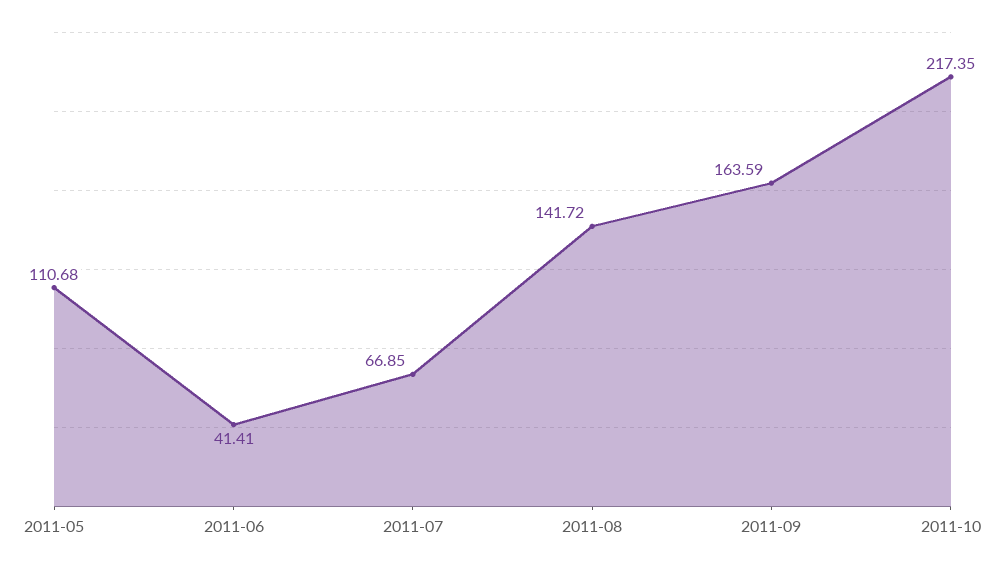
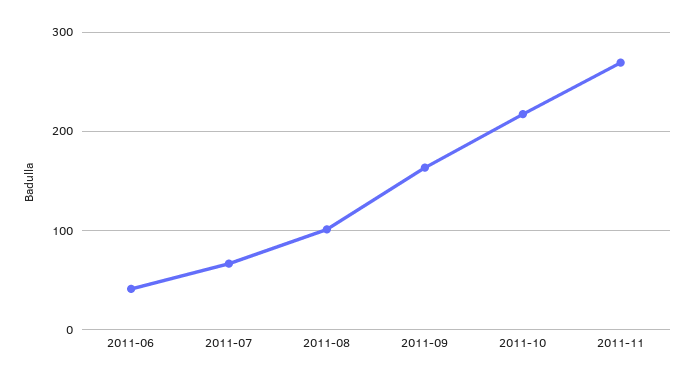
2011-05: 110.68 -> none
2011-08: 141.72 -> 100
2011-11: none -> 270

